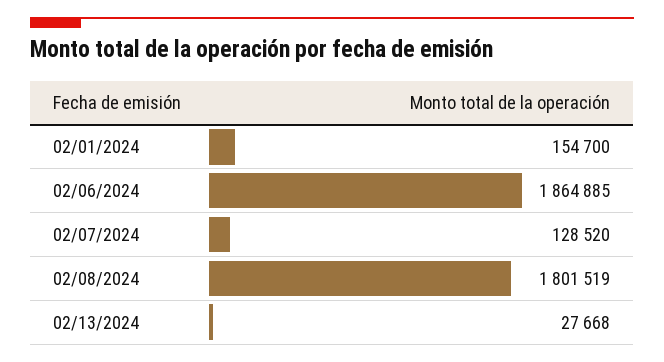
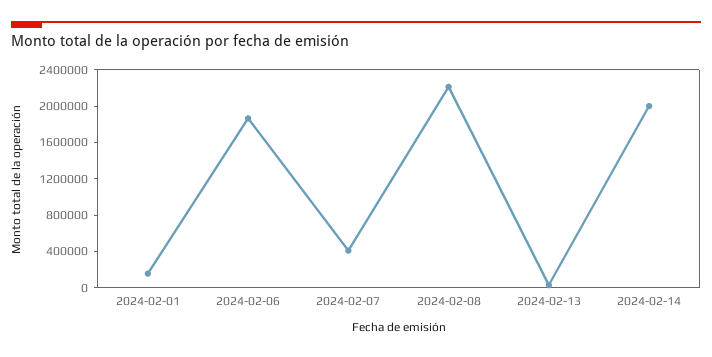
02/07/2024: 128520 -> 400000
02/08/2024: 1801519 -> 2200000
2024-02-14: none -> 2000000

